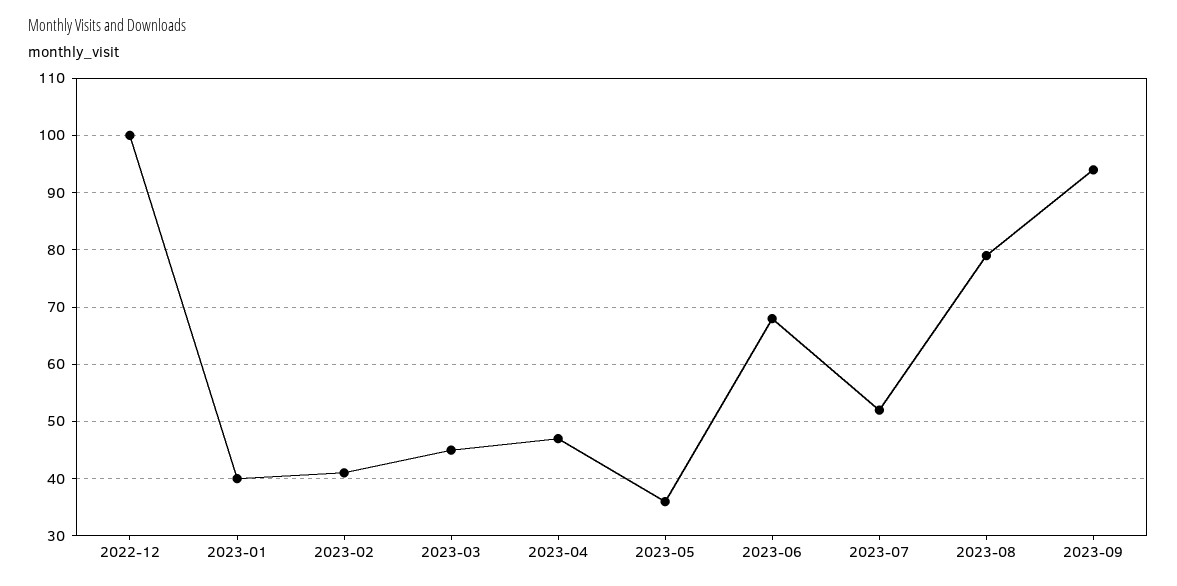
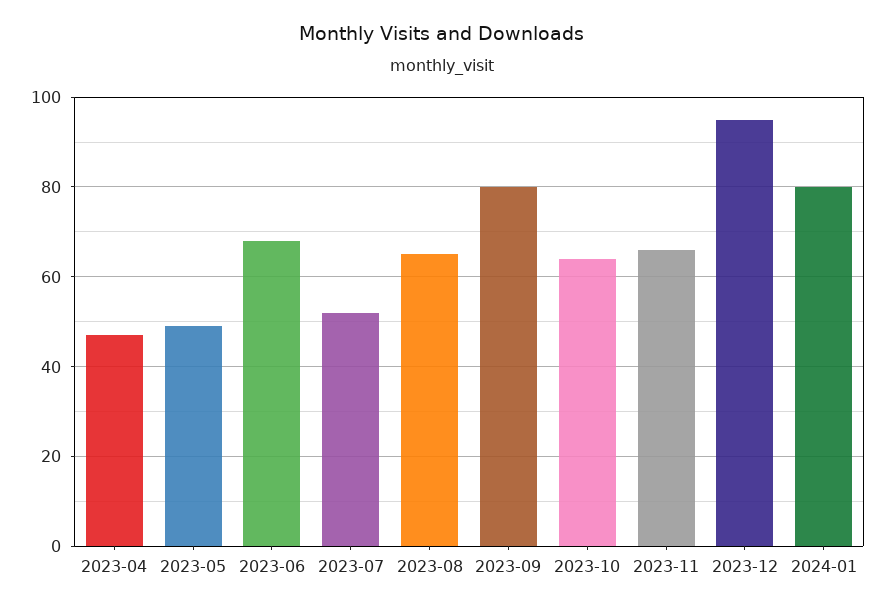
2022-12: 100 -> none
2023-01: 40 -> none
2023-02: 40 -> none
2023-03: 45 -> none
2023-05: 35 -> 50
2023-08: 80 -> 65
2023-09: 95 -> 80
2023-10: none -> 65
2023-11: none -> 65
2023-12: none -> 95
2024-01: none -> 80

